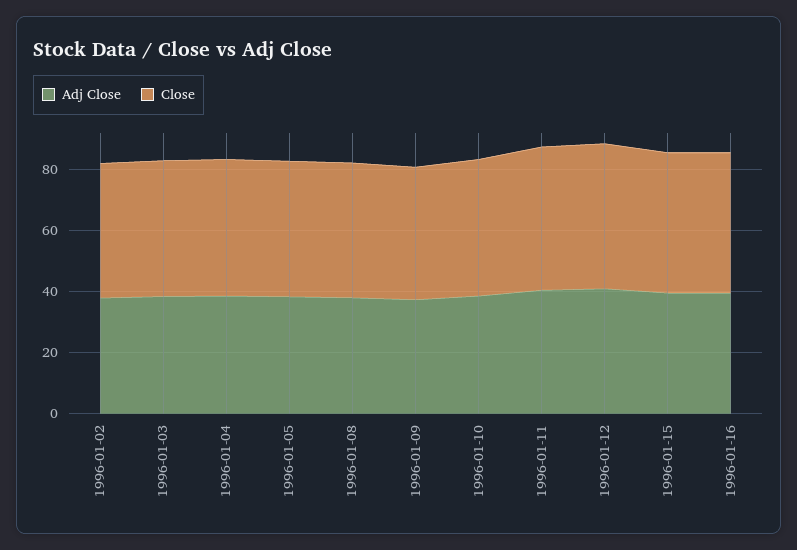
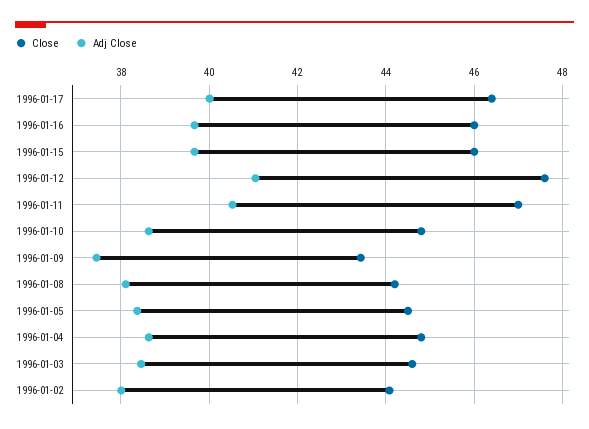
Close, 1996-01-17: none -> 46.4
Adj Close, 1996-01-17: none -> 40

